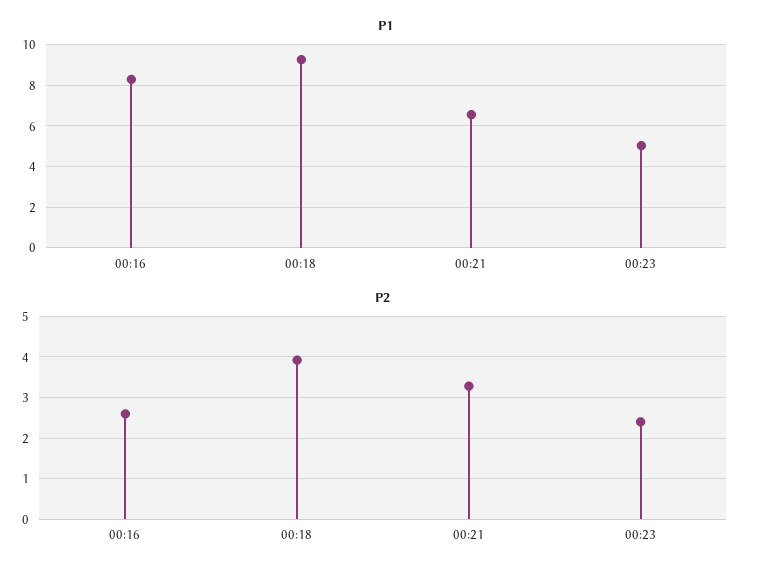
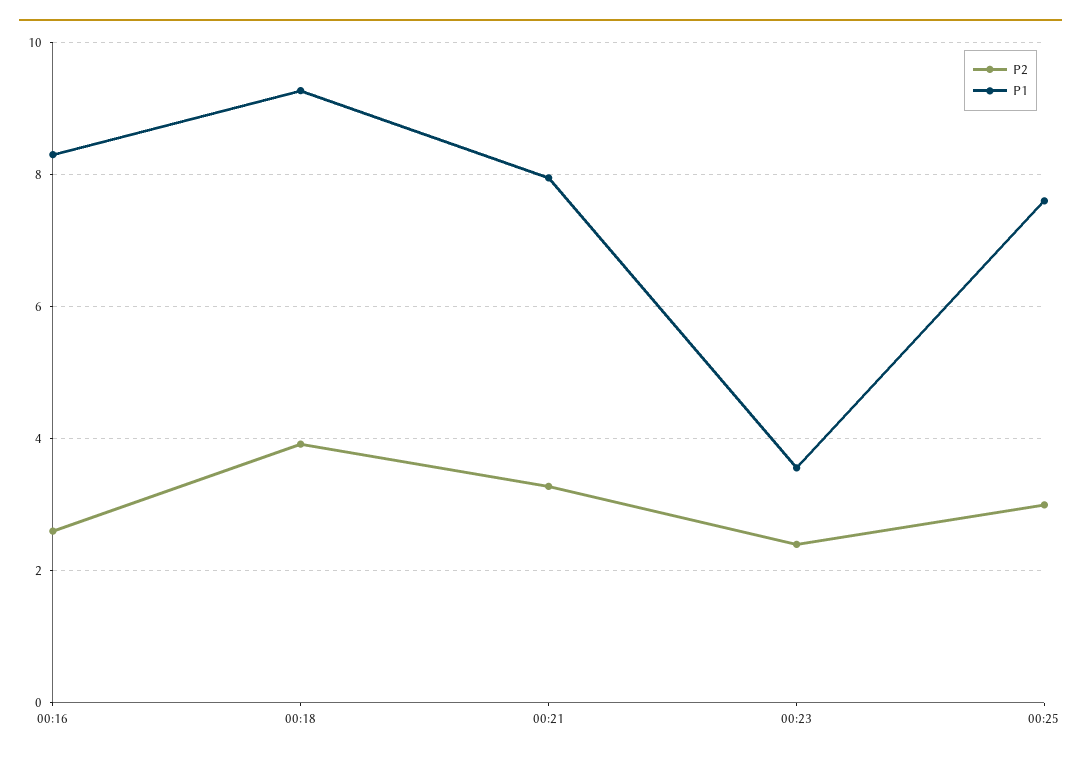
P1, 00:21: 6.5 -> 8
P1, 00:23: 5 -> 3.6
P2, 00:25: none -> 3
P1, 00:25: none -> 7.6

